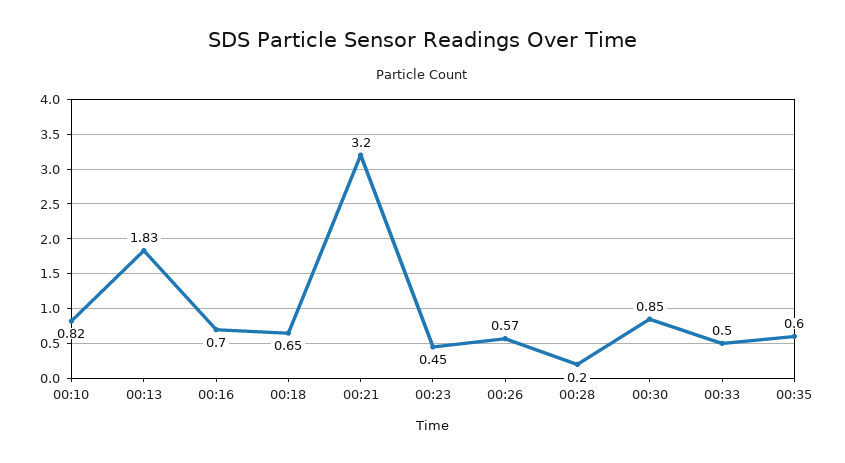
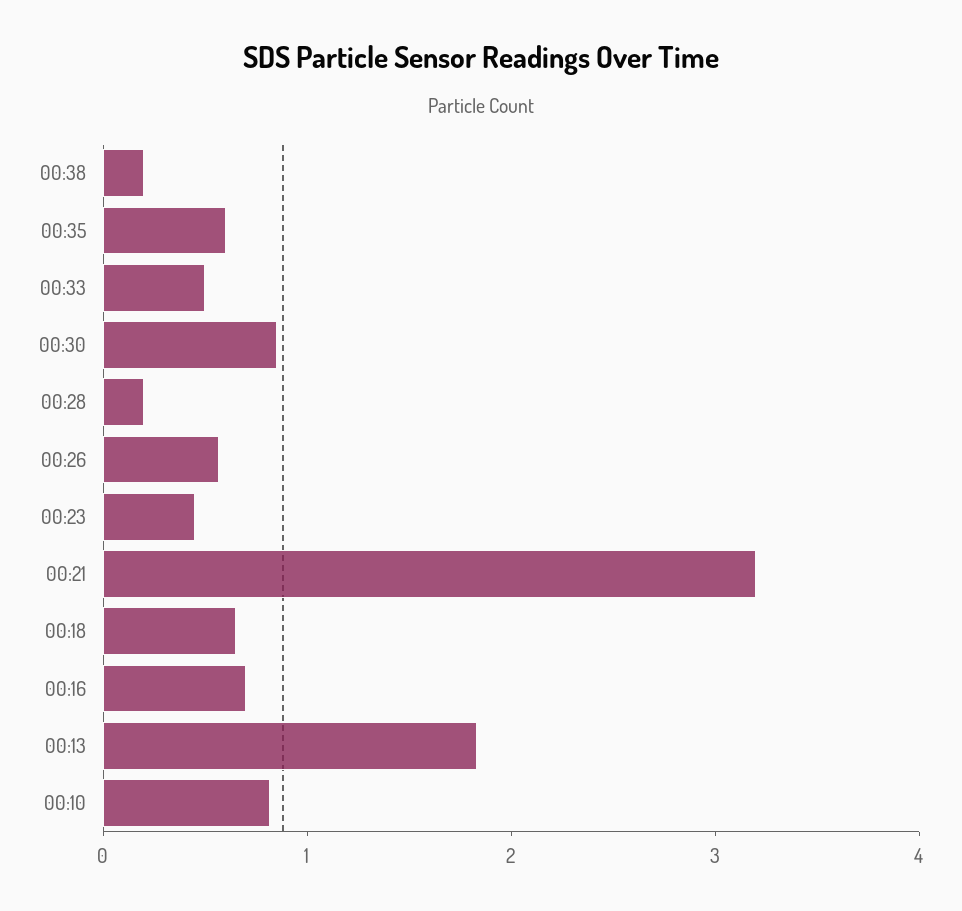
00:38: none -> 0.2

